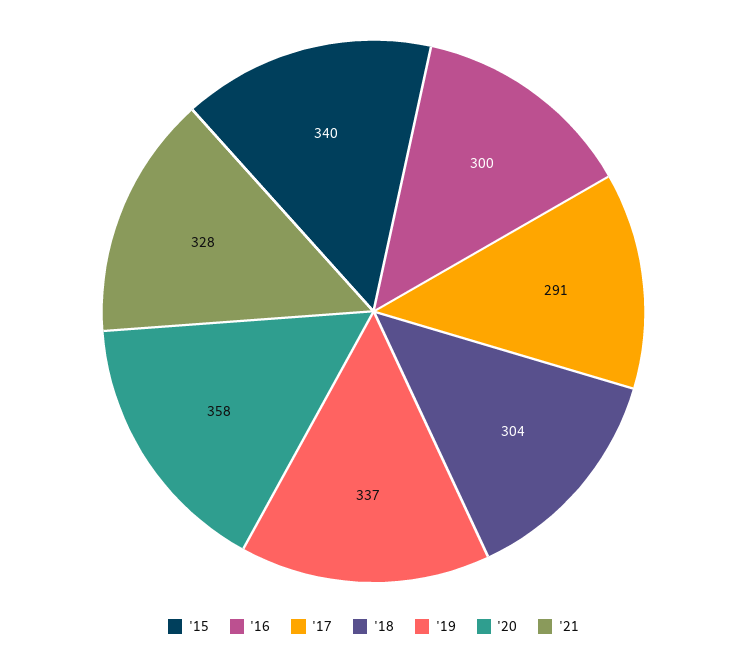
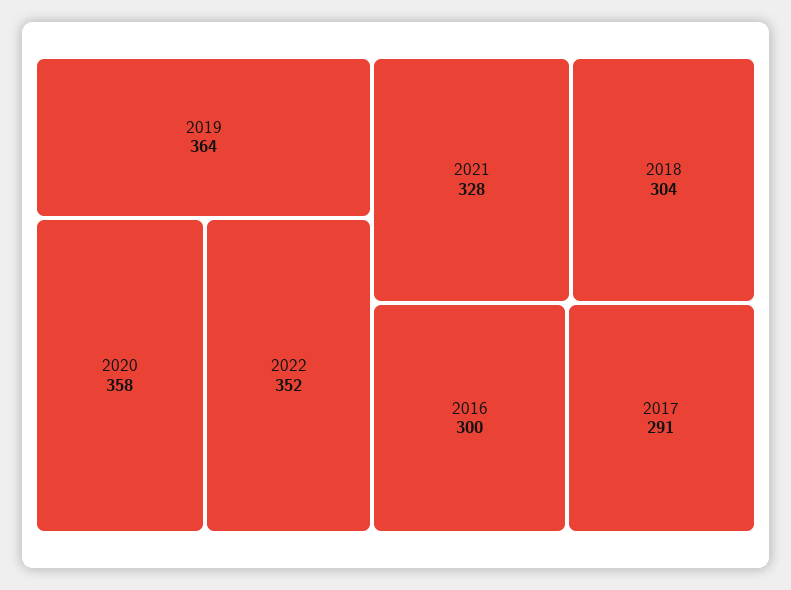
'15: 340 -> none
'19: 337 -> 364
2022: none -> 352

